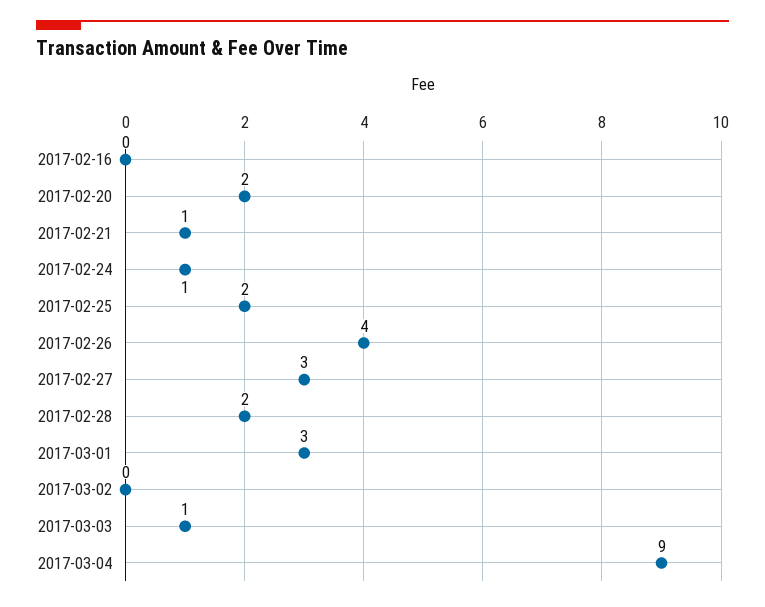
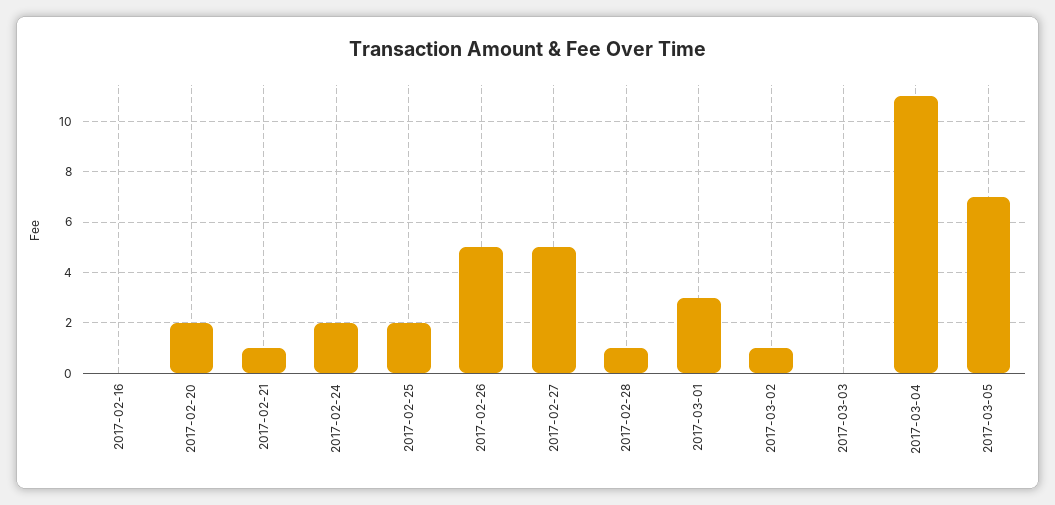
2017-02-24: 1 -> 2
2017-02-26: 4 -> 5
2017-02-27: 3 -> 5
2017-02-28: 2 -> 1
2017-03-02: 0 -> 1
2017-03-03: 1 -> 0
2017-03-04: 9 -> 11
2017-03-05: none -> 7

